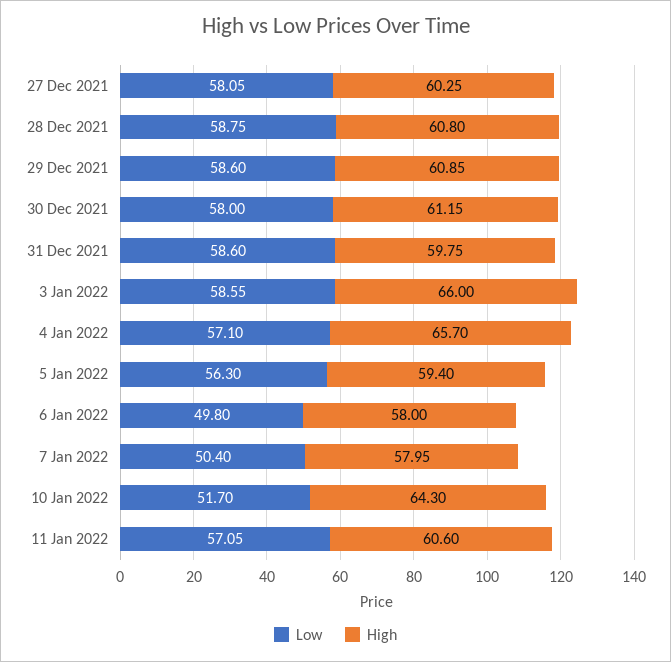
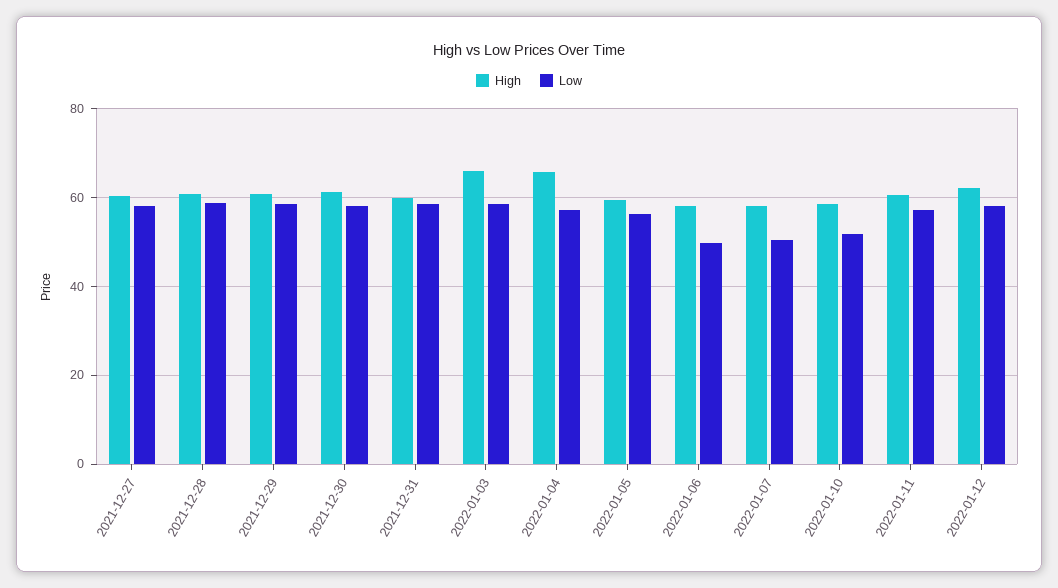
High, 10 Jan 2022: 64.3 -> 58
High, 2022-01-12: none -> 62
Low, 2022-01-12: none -> 58

